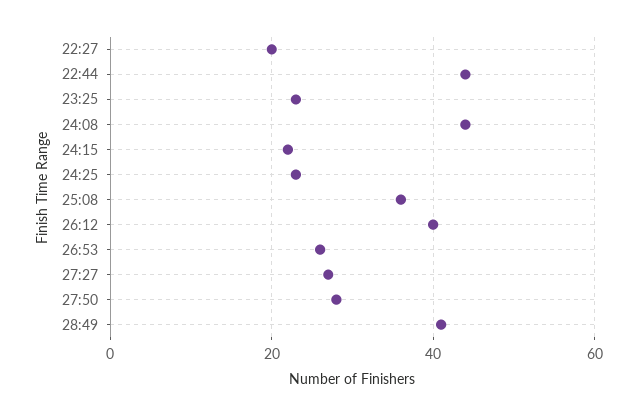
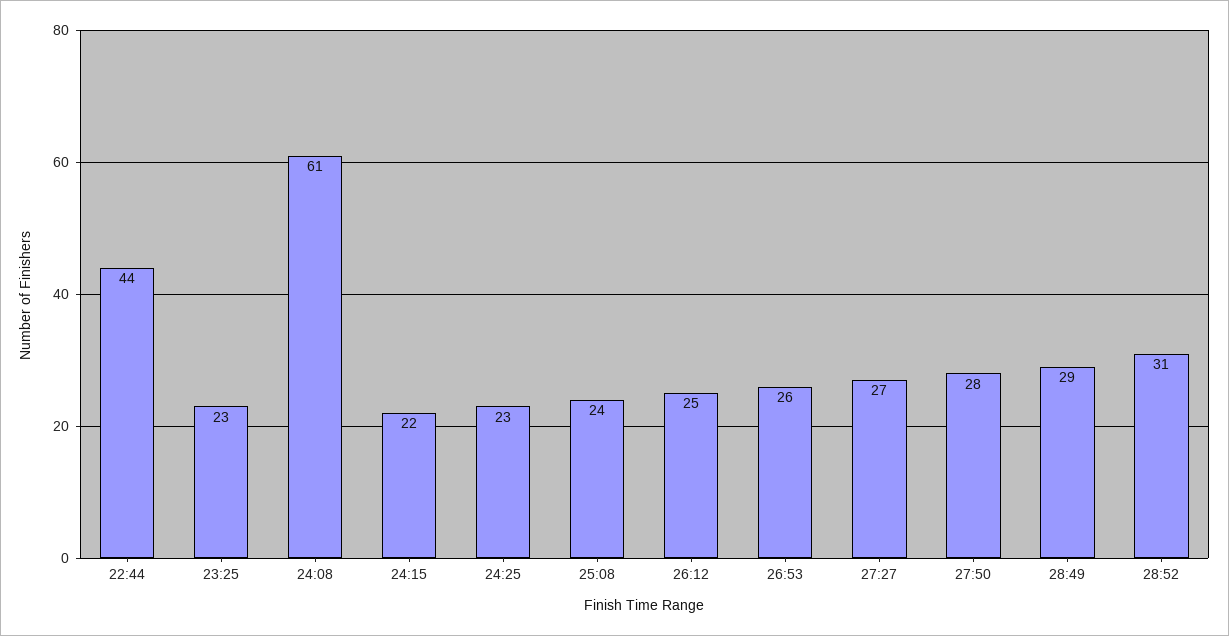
22:27: 20 -> none
24:08: 45 -> 61
25:08: 35 -> 24
26:12: 40 -> 25
28:49: 40 -> 29
28:52: none -> 31

